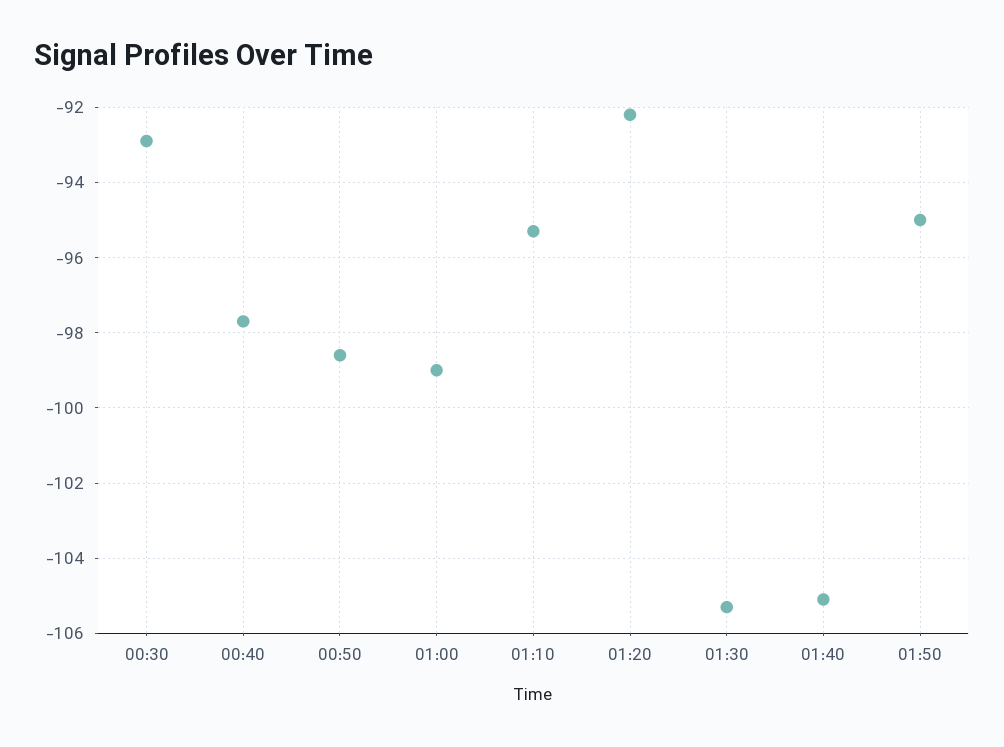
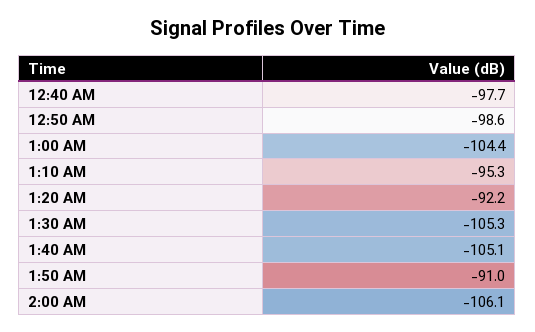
00:30: -93 -> none
01:00: -99 -> -104.4
01:50: -95 -> -91
2:00 AM: none -> -106.1

